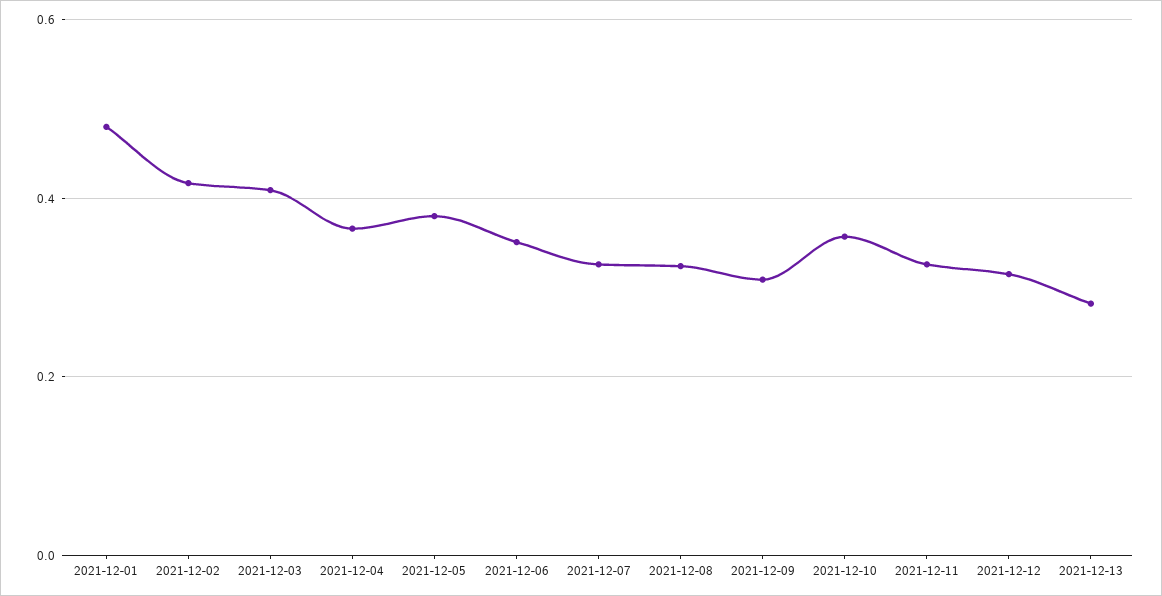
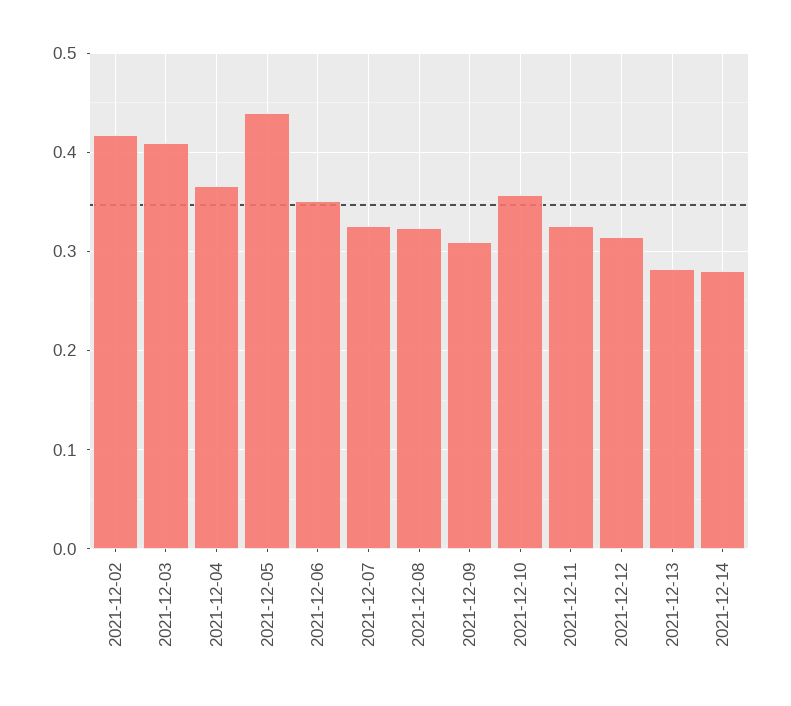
2021-12-01: 0.48 -> none
2021-12-05: 0.38 -> 0.44
2021-12-14: none -> 0.28

